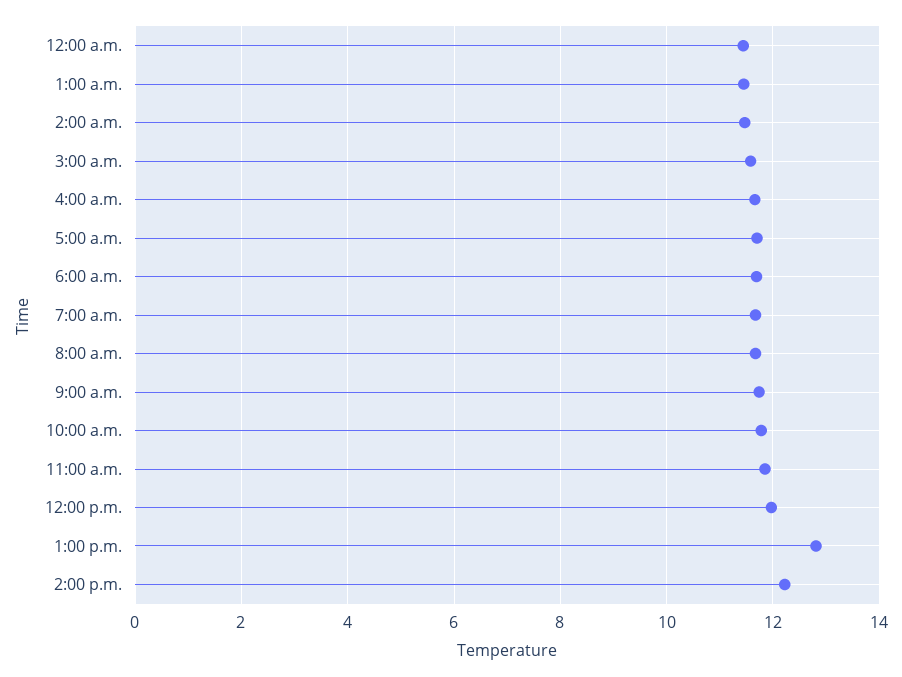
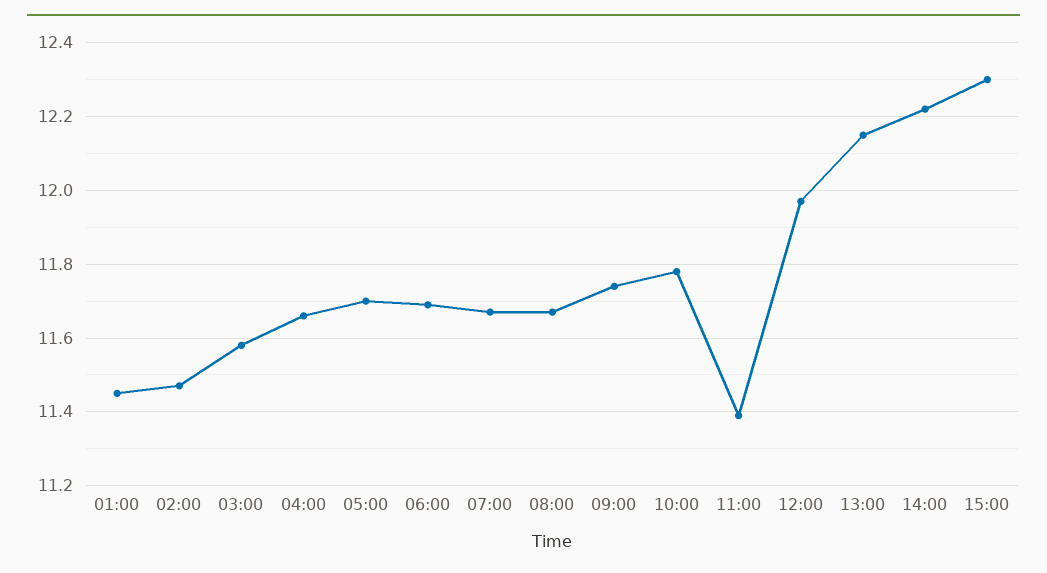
12:00 a.m.: 11.4 -> none
11:00 a.m.: 11.8 -> 11.4
1:00 p.m.: 12.8 -> 12.15
15:00: none -> 12.3

